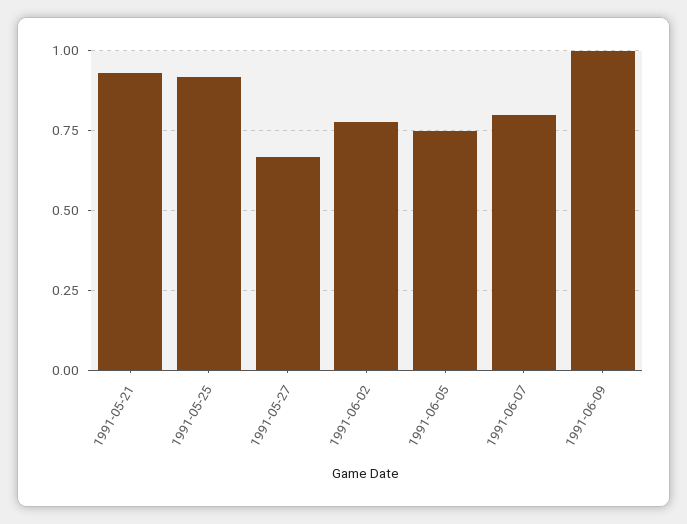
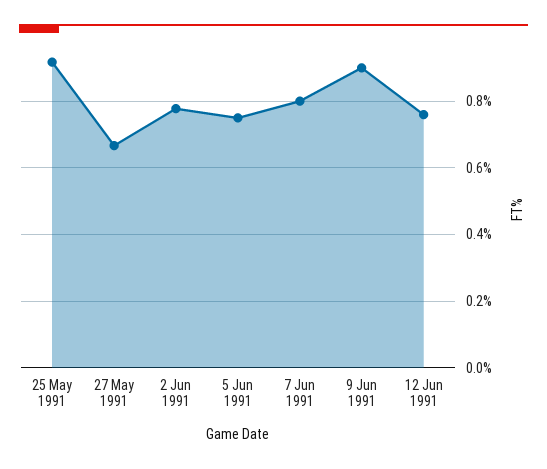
1991-05-21: 0.925 -> none
1991-06-09: 1 -> 0.9
12 Jun 1991: none -> 0.76

